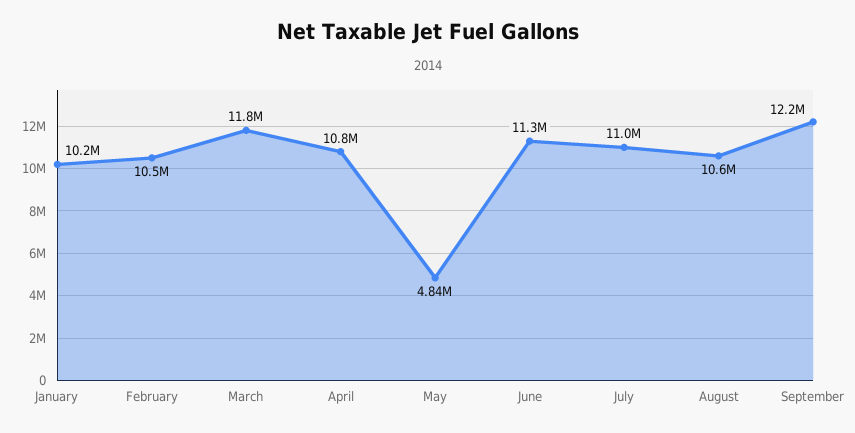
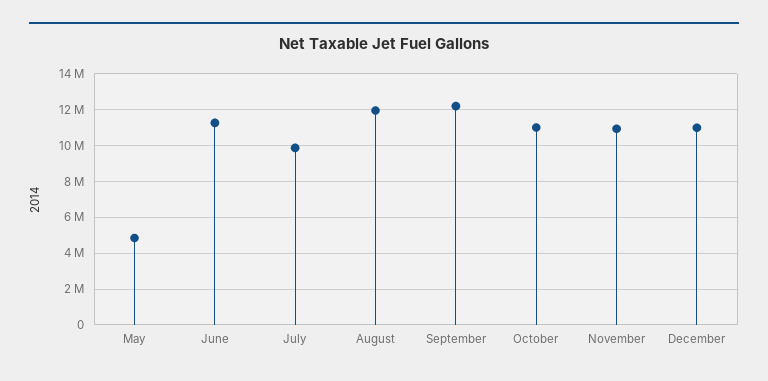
January: 10200000 -> none
February: 10500000 -> none
March: 11800000 -> none
April: 10800000 -> none
July: 11000000 -> 10000000
August: 10600000 -> 12000000
October: none -> 11000000
November: none -> 11000000
December: none -> 11000000

